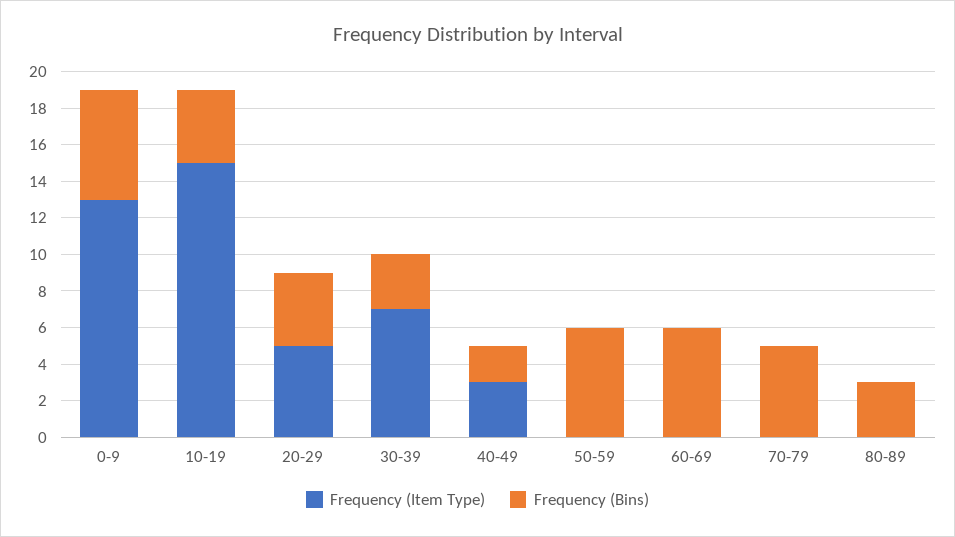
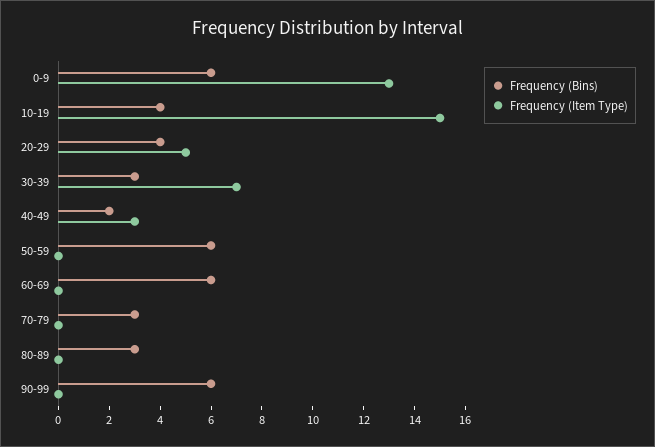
Frequency (Bins), 70-79: 5 -> 3
Frequency (Bins), 90-99: none -> 6
Frequency (Item Type), 90-99: none -> 0

